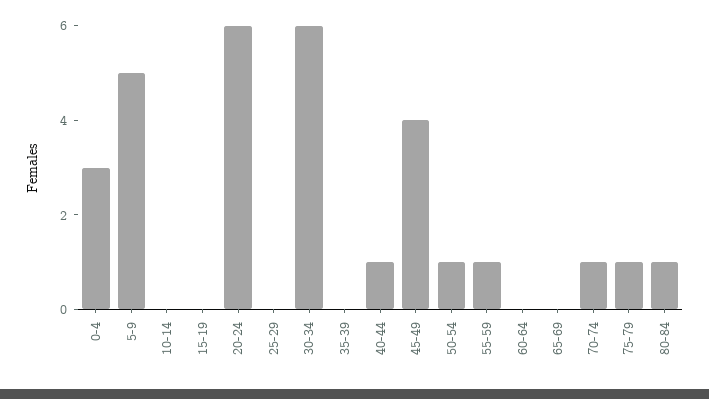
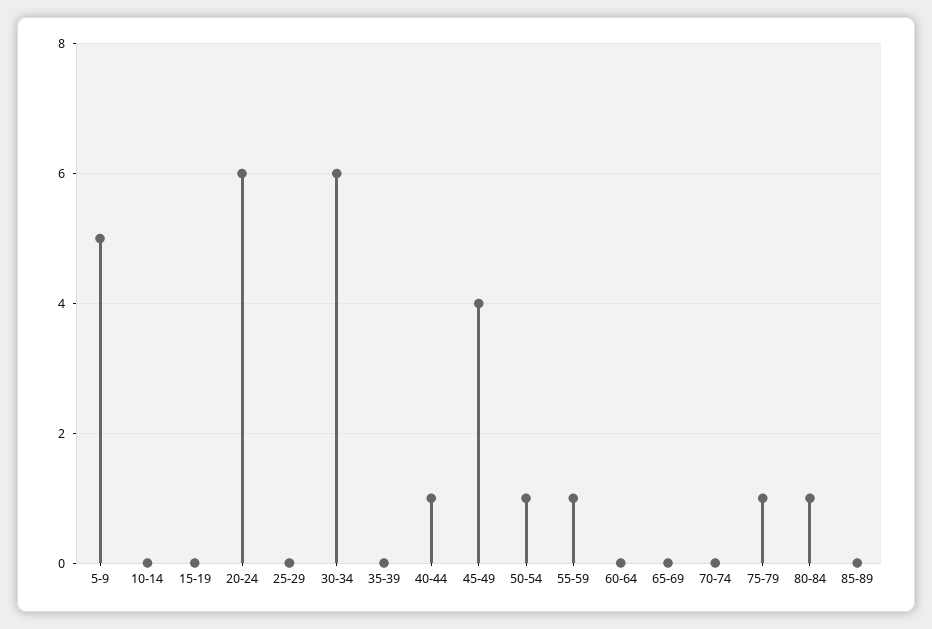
0-4: 3 -> none
70-74: 1 -> 0
85-89: none -> 0

